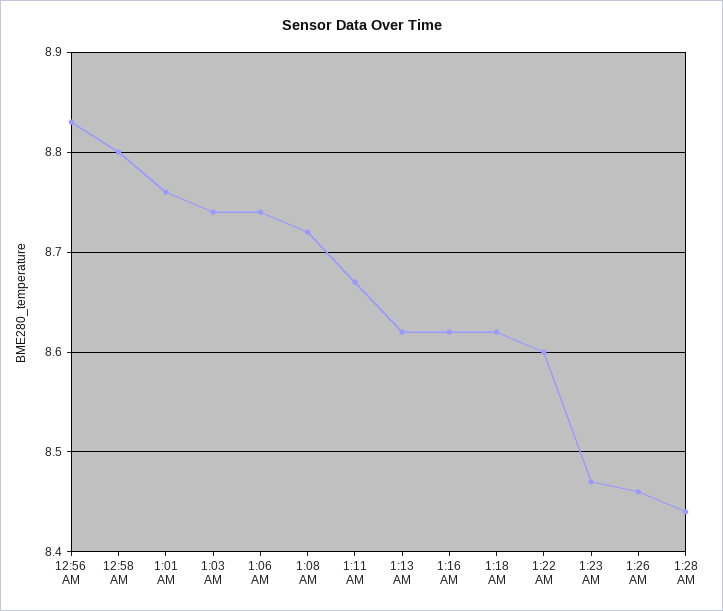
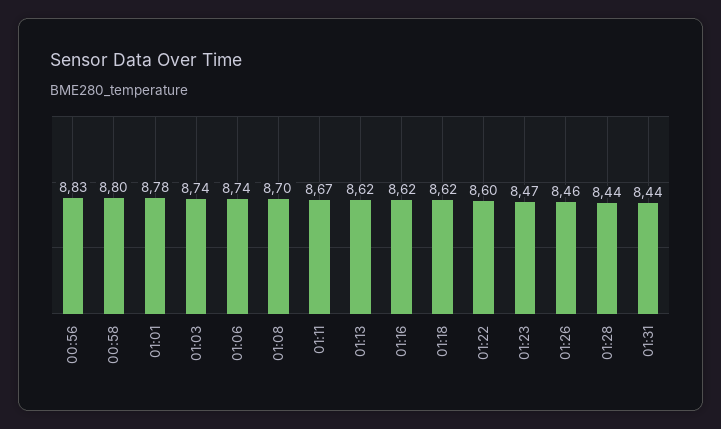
1:01 AM: 8.76 -> 8.78
1:08 AM: 8.72 -> 8.7
01:31: none -> 8.44

